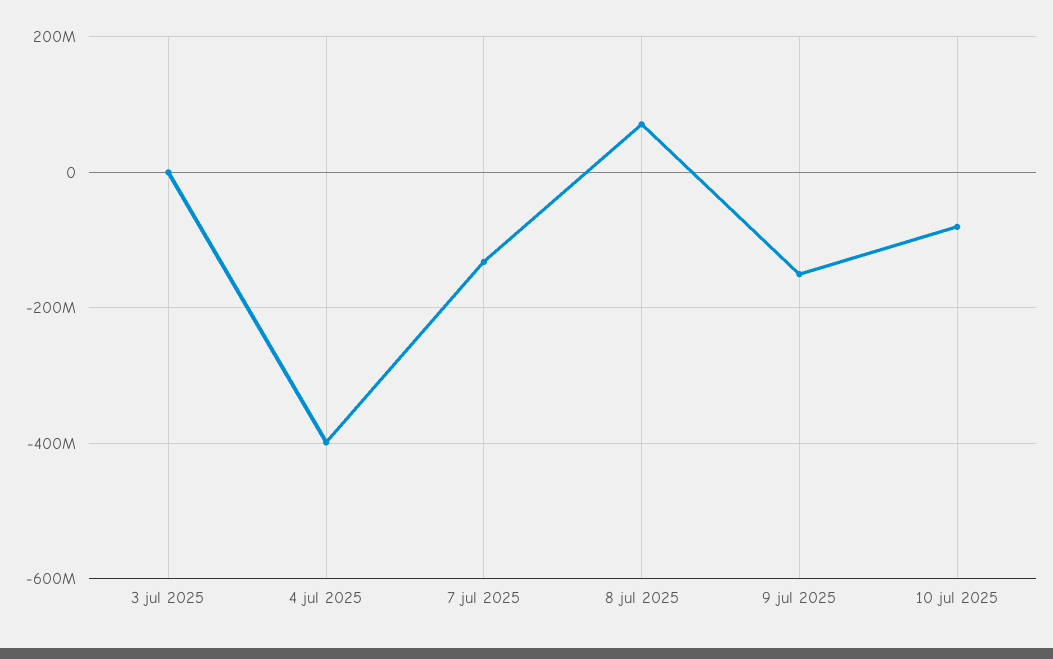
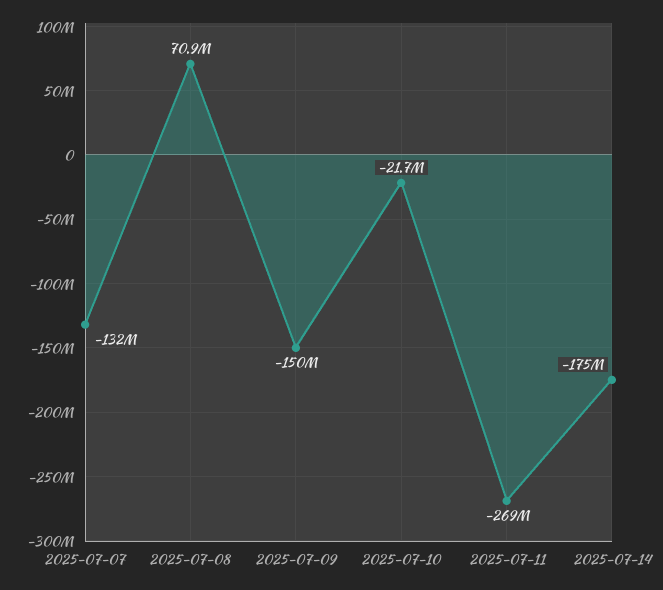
3 jul 2025: 0 -> none
4 jul 2025: -400000000 -> none
10 jul 2025: -80000000 -> -21700000
2025-07-11: none -> -269000000
2025-07-14: none -> -175000000

